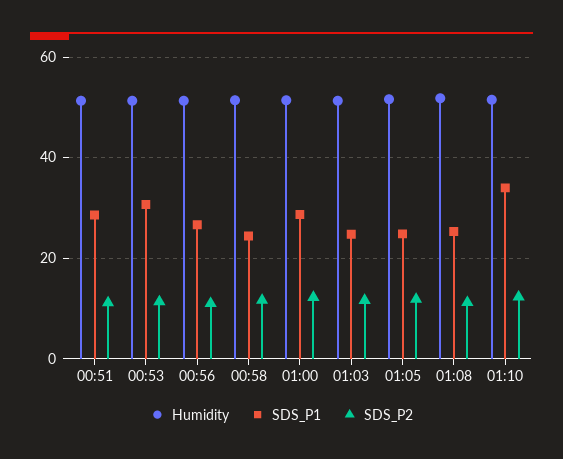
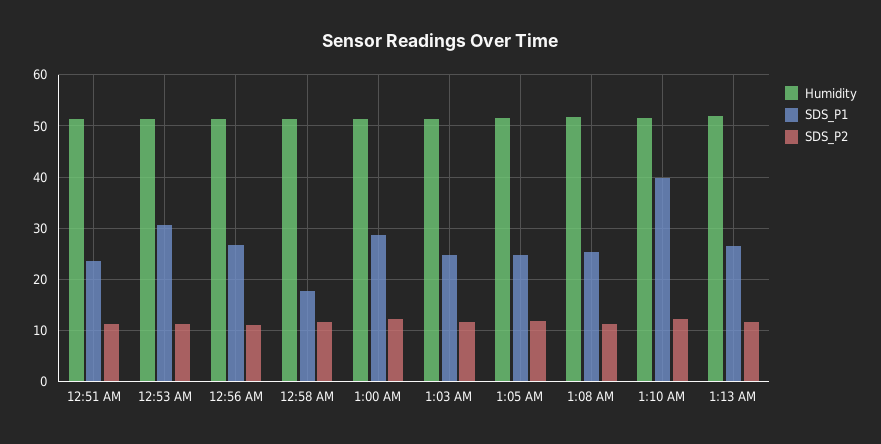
SDS_P1, 00:51: 28 -> 24
SDS_P1, 00:58: 24 -> 18
SDS_P1, 01:10: 34 -> 40
Humidity, 1:13 AM: none -> 52
SDS_P1, 1:13 AM: none -> 26
SDS_P2, 1:13 AM: none -> 12

